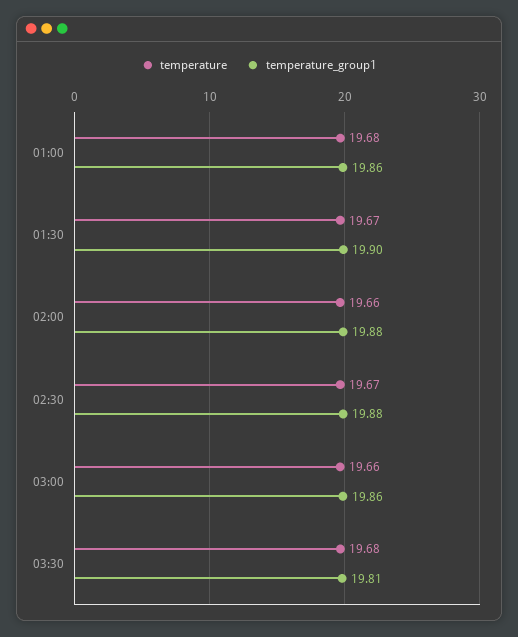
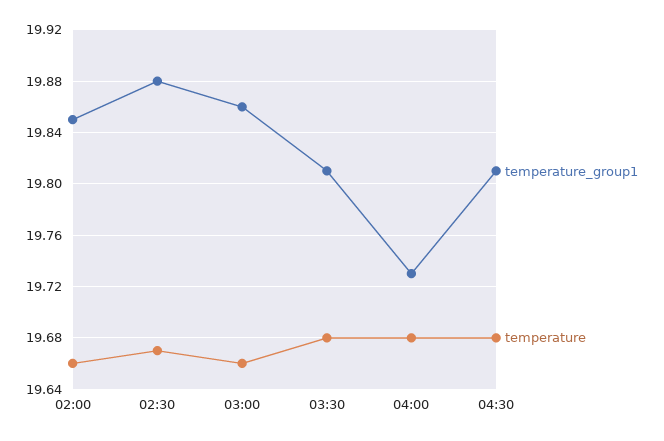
temperature, 01:00: 19.68 -> none
temperature_group1, 01:00: 19.86 -> none
temperature, 01:30: 19.67 -> none
temperature_group1, 01:30: 19.9 -> none
temperature_group1, 02:00: 19.88 -> 19.85
temperature_group1, 04:00: none -> 19.73
temperature, 04:00: none -> 19.68
temperature_group1, 04:30: none -> 19.81
temperature, 04:30: none -> 19.68

